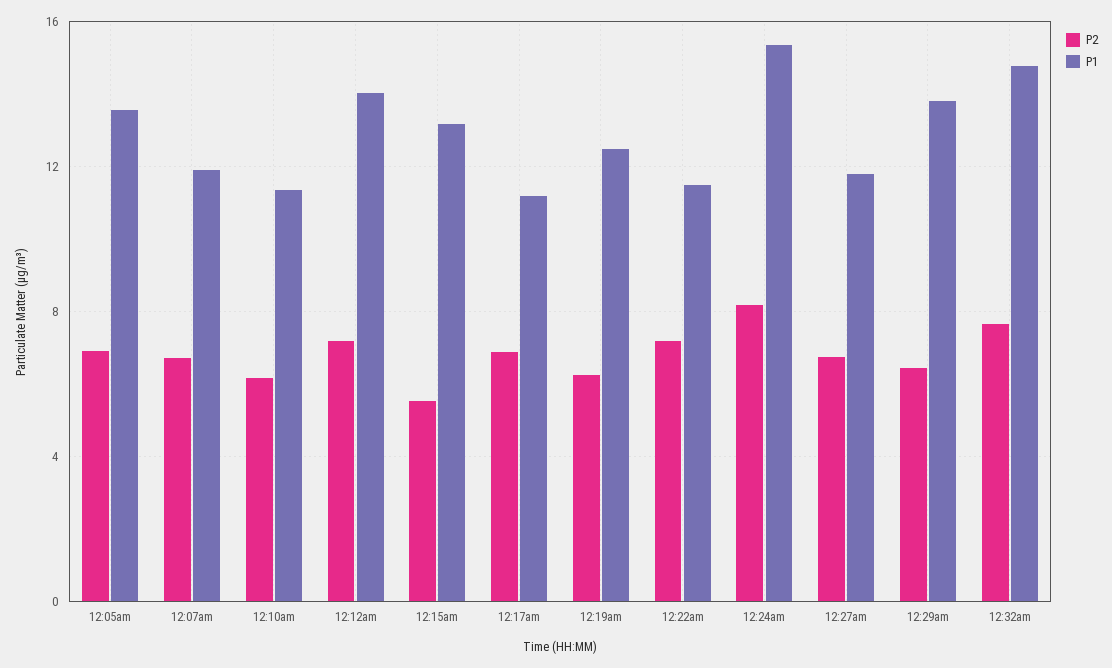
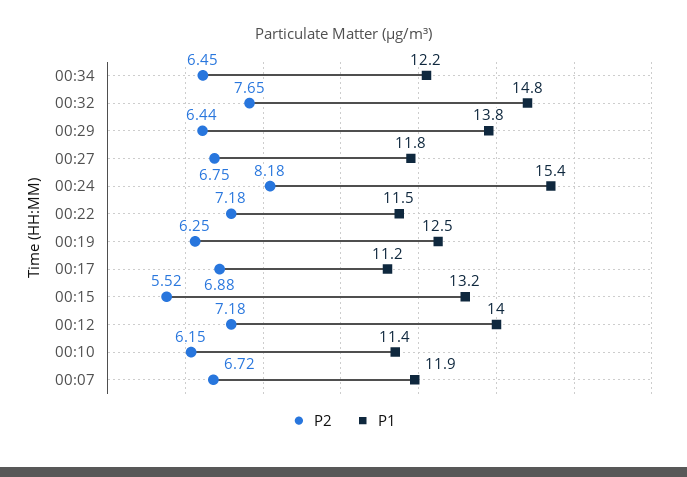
P2, 12:05am: 7 -> none
P1, 12:05am: 13.5 -> none
P2, 00:34: none -> 6.45
P1, 00:34: none -> 12.2

